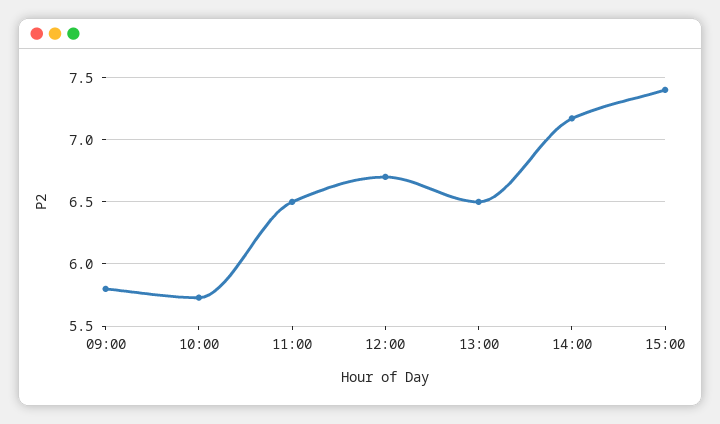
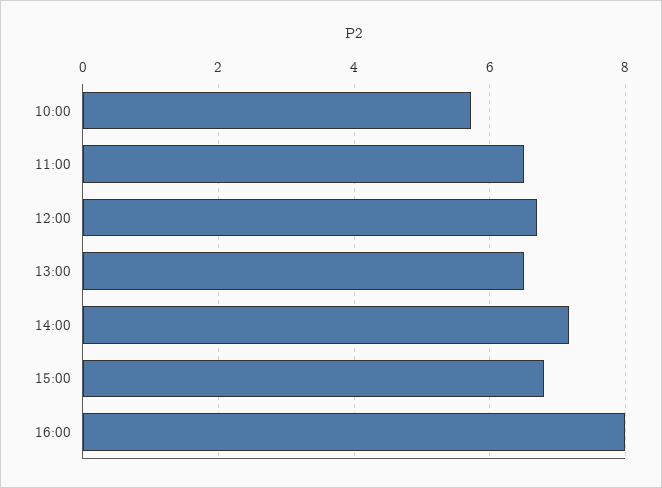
09:00: 5.8 -> none
15:00: 7.4 -> 6.8
16:00: none -> 8

